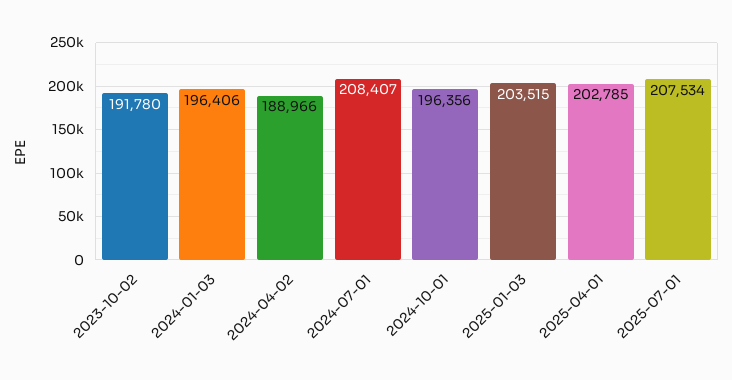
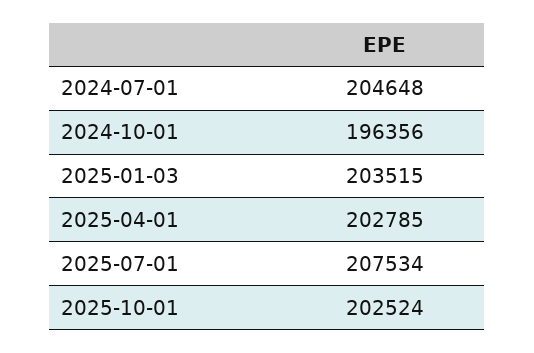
2023-10-02: 191780 -> none
2024-01-03: 196406 -> none
2024-04-02: 188966 -> none
2024-07-01: 208407 -> 204648
2025-10-01: none -> 202524

